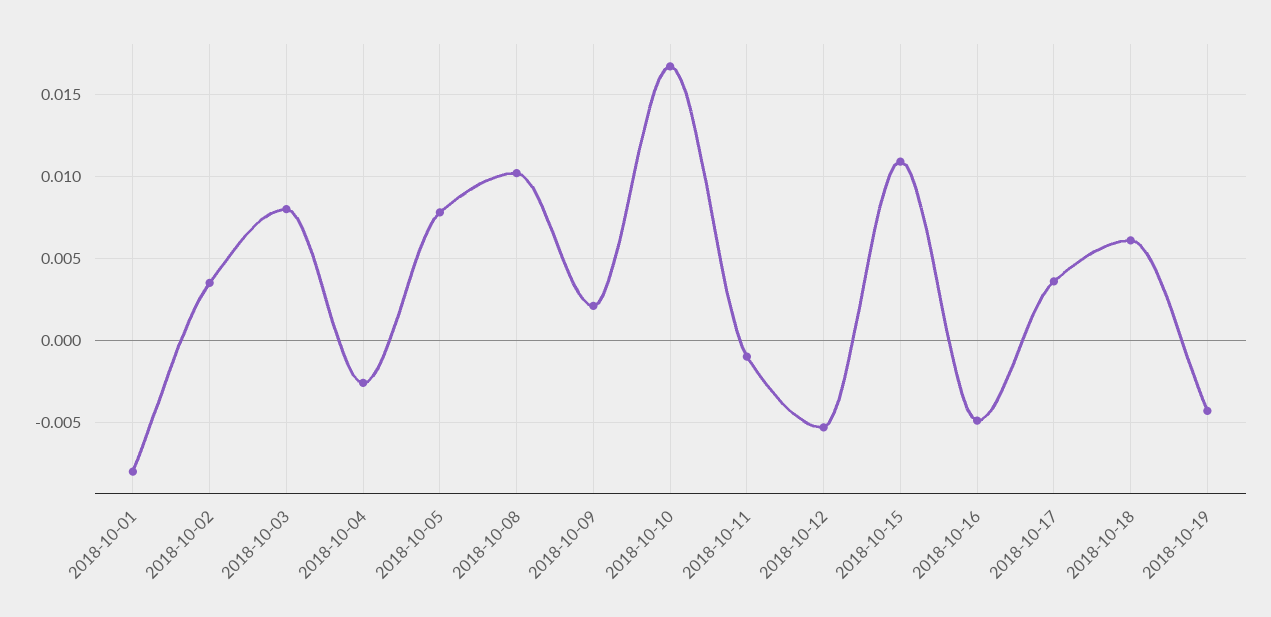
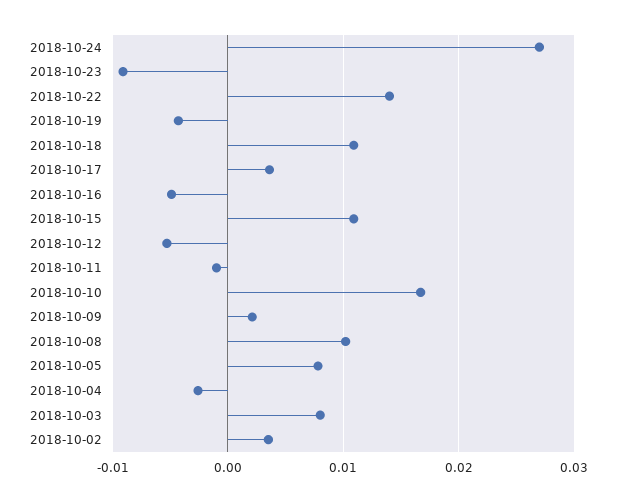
2018-10-01: -0.008 -> none
2018-10-18: 0.006 -> 0.011
2018-10-24: none -> 0.027
2018-10-23: none -> -0.009
2018-10-22: none -> 0.014

